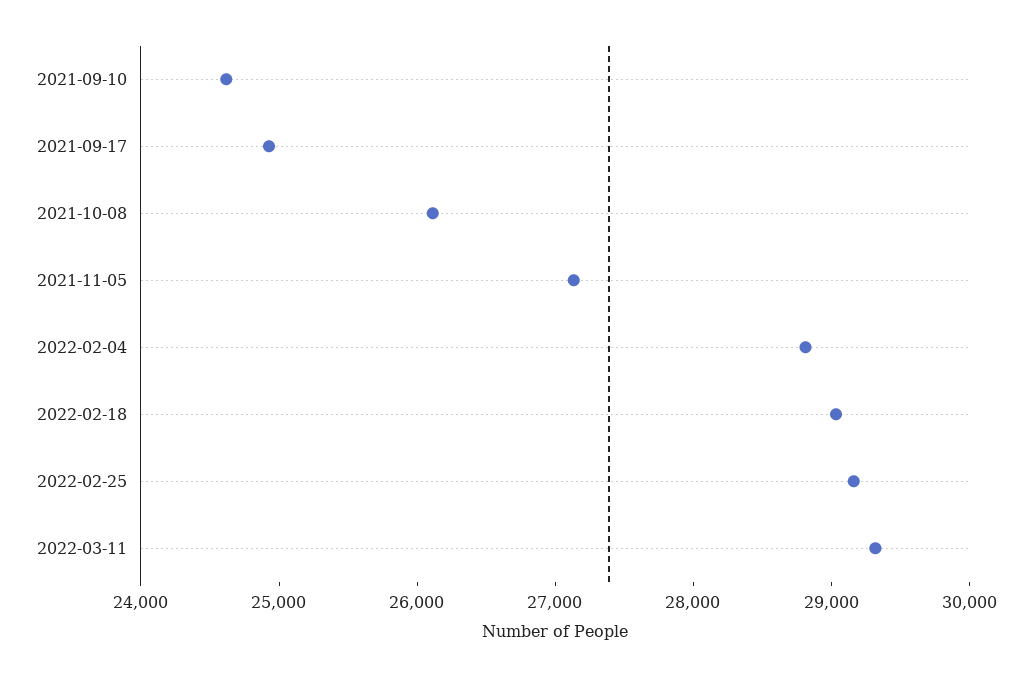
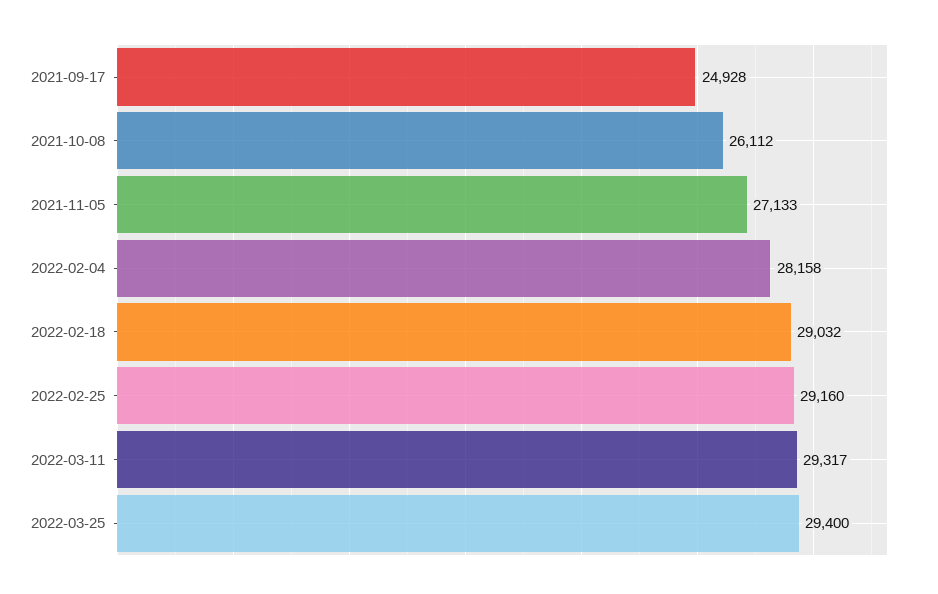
2021-09-10: 24600 -> none
2022-02-04: 28800 -> 28158
2022-03-25: none -> 29400

